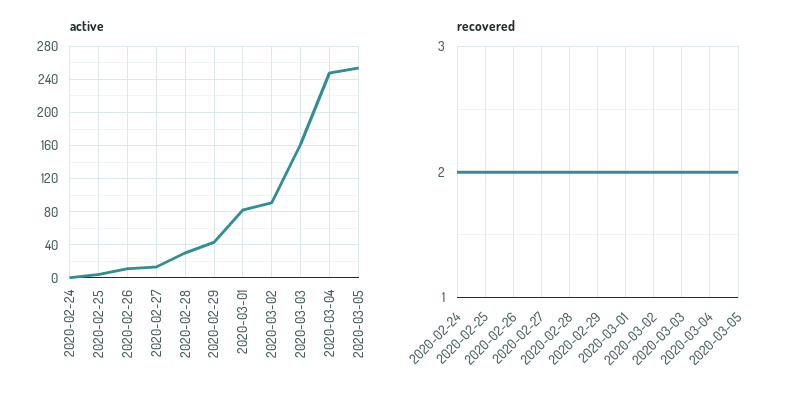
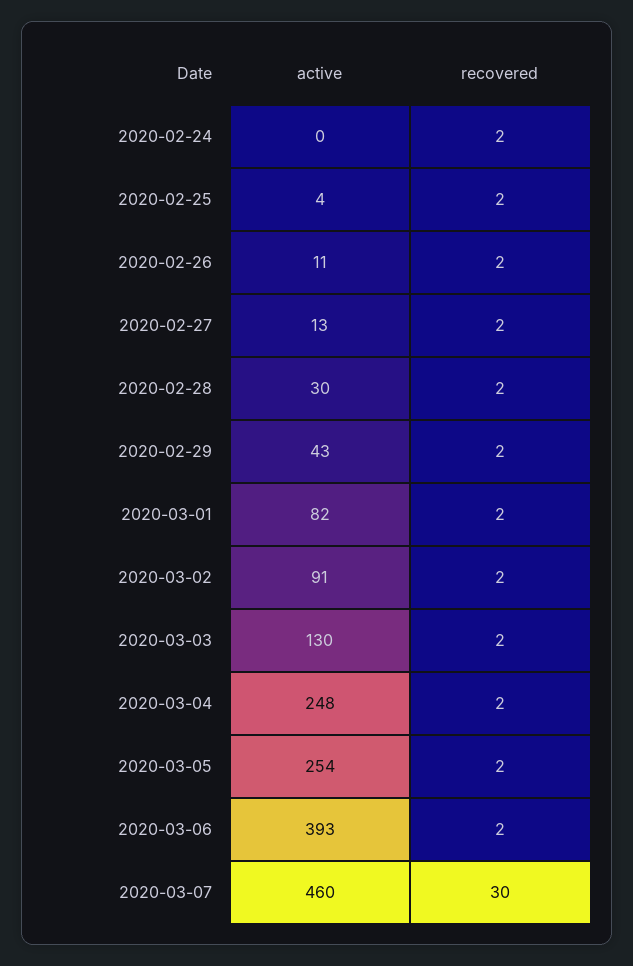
active, 2020-03-03: 160 -> 130
active, 2020-03-06: none -> 393
recovered, 2020-03-06: none -> 2
active, 2020-03-07: none -> 460
recovered, 2020-03-07: none -> 30

